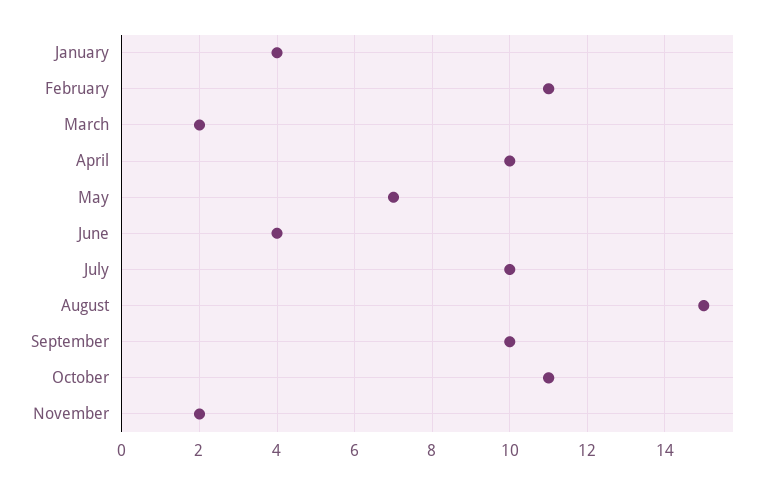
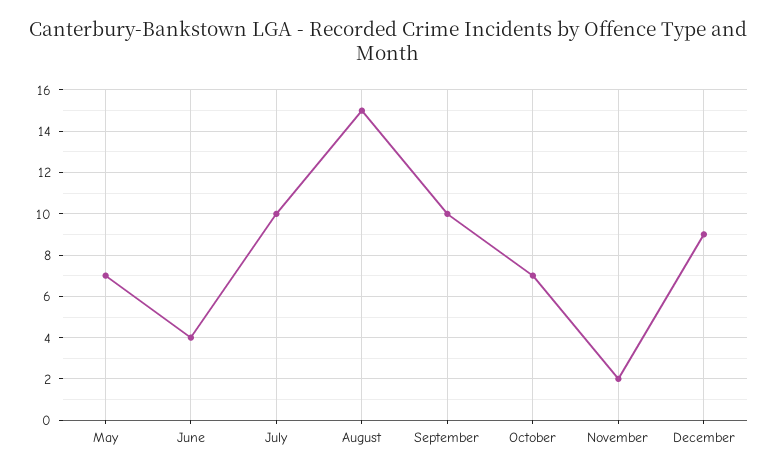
January: 4 -> none
February: 11 -> none
March: 2 -> none
April: 10 -> none
October: 11 -> 7
December: none -> 9

